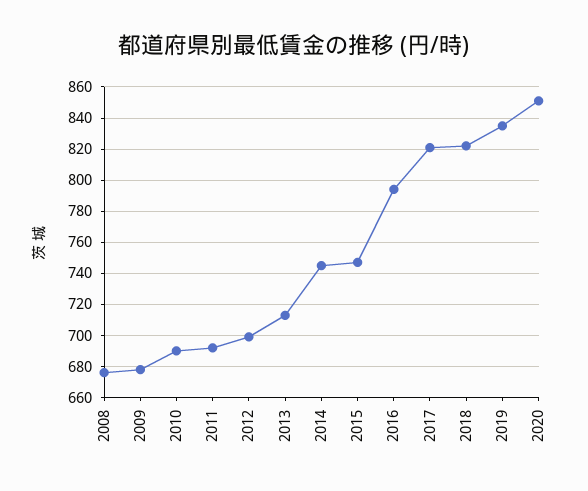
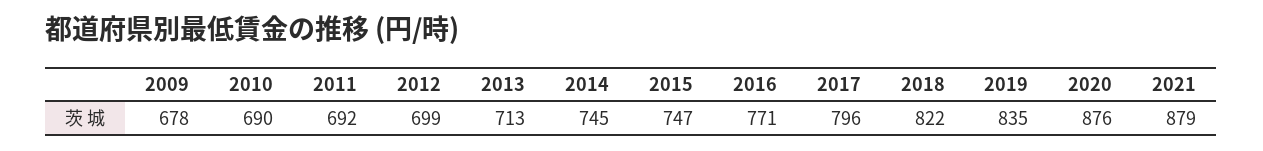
2008: 675 -> none
2016: 795 -> 771
2017: 820 -> 796
2020: 850 -> 876
2021: none -> 879

